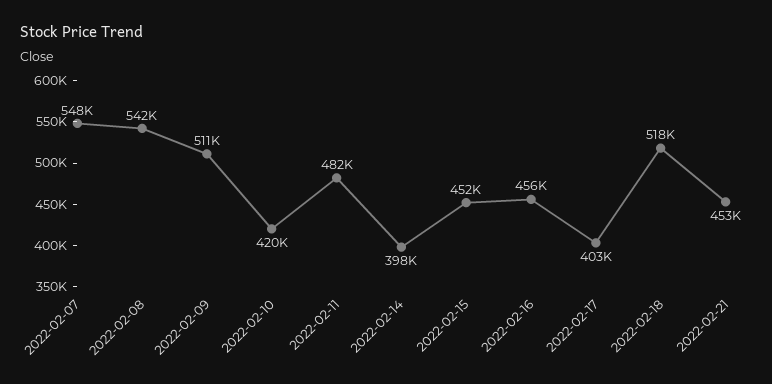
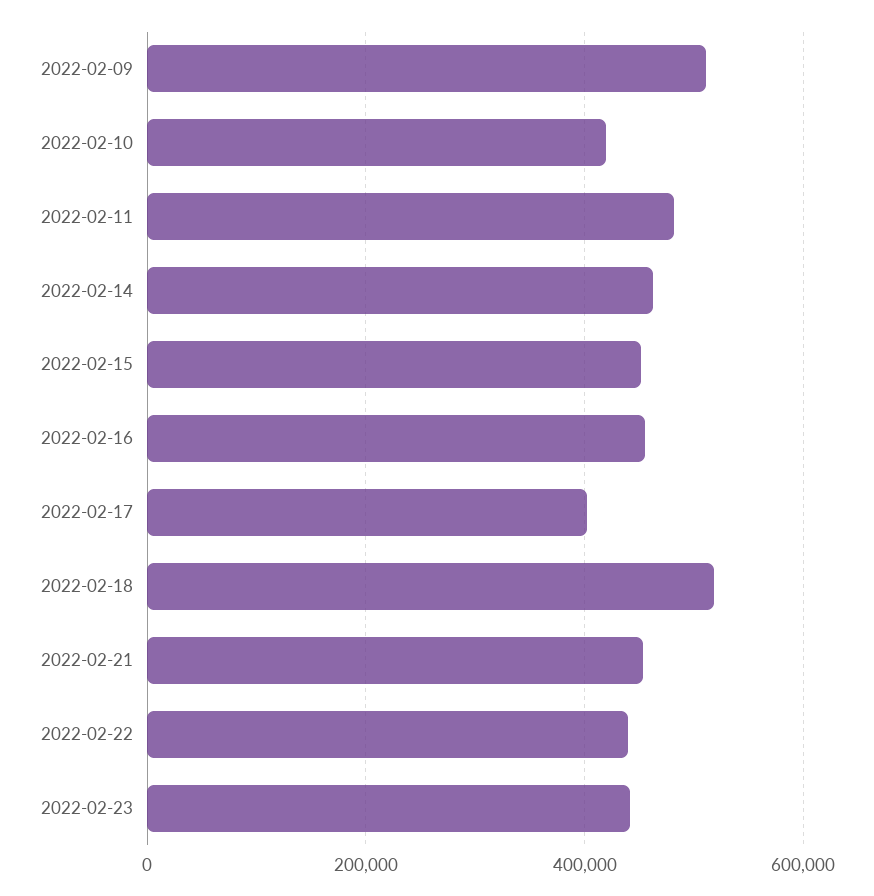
2022-02-07: 548000 -> none
2022-02-08: 542000 -> none
2022-02-14: 398000 -> 460000
2022-02-22: none -> 440000
2022-02-23: none -> 440000

